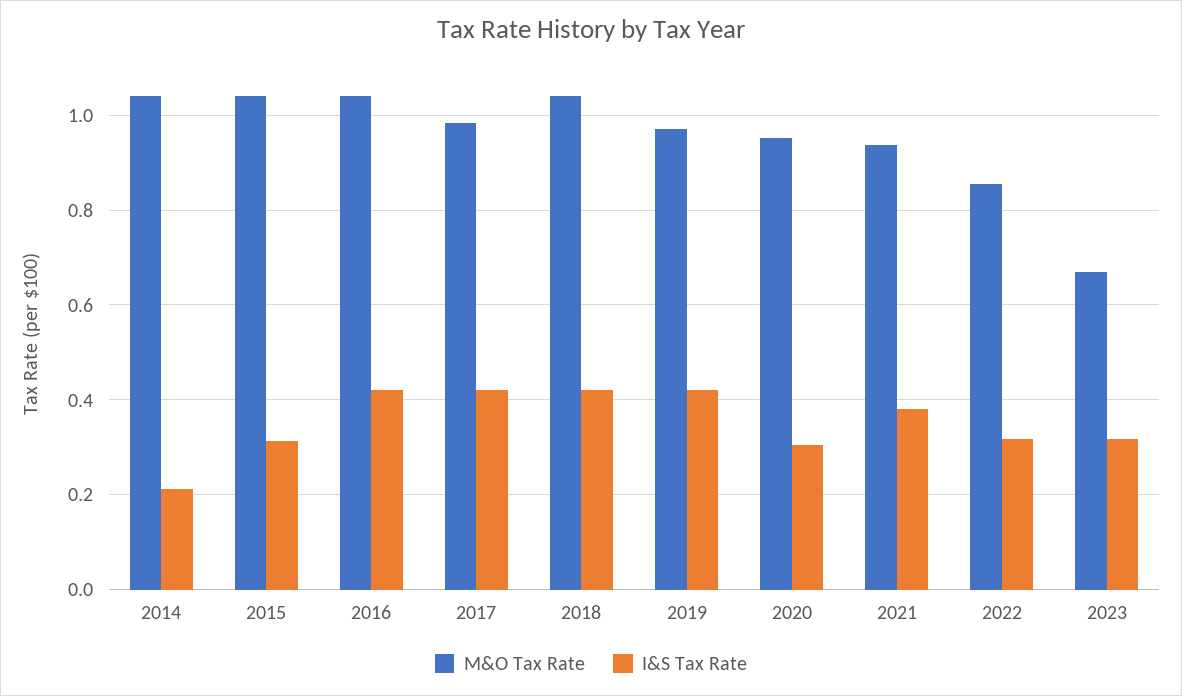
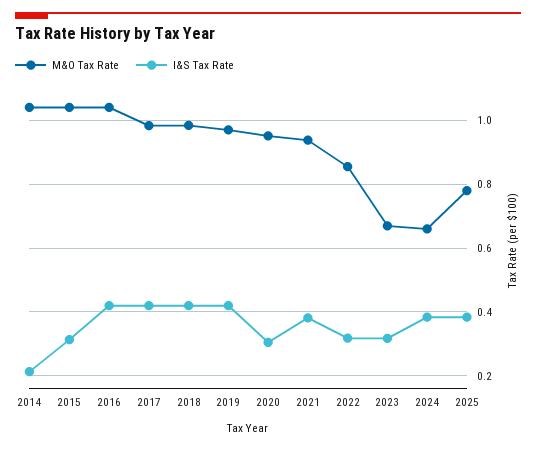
M&O Tax Rate, 2018: 1.04 -> 0.98
M&O Tax Rate, 2024: none -> 0.66
I&S Tax Rate, 2024: none -> 0.38
M&O Tax Rate, 2025: none -> 0.78
I&S Tax Rate, 2025: none -> 0.38

